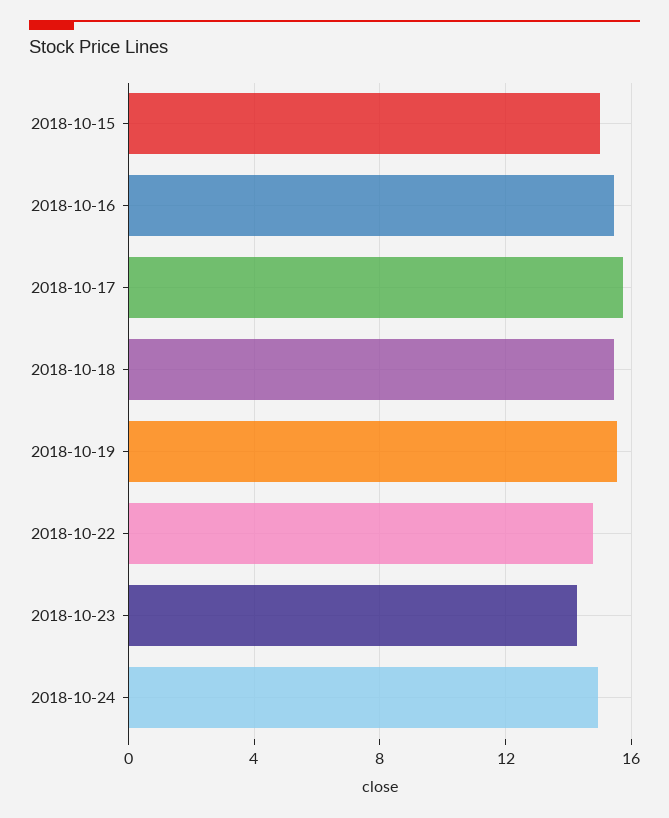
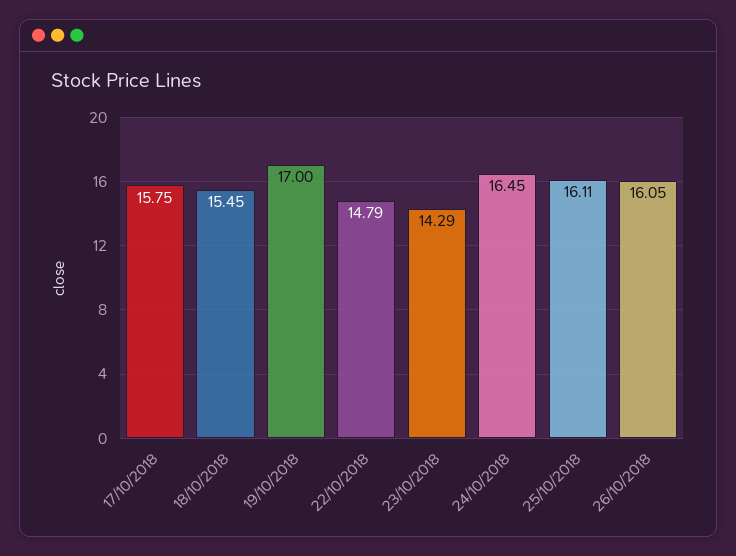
2018-10-15: 15 -> none
2018-10-16: 15.5 -> none
2018-10-19: 15.5 -> 17
2018-10-24: 15 -> 16.45
25/10/2018: none -> 16.11
26/10/2018: none -> 16.05

